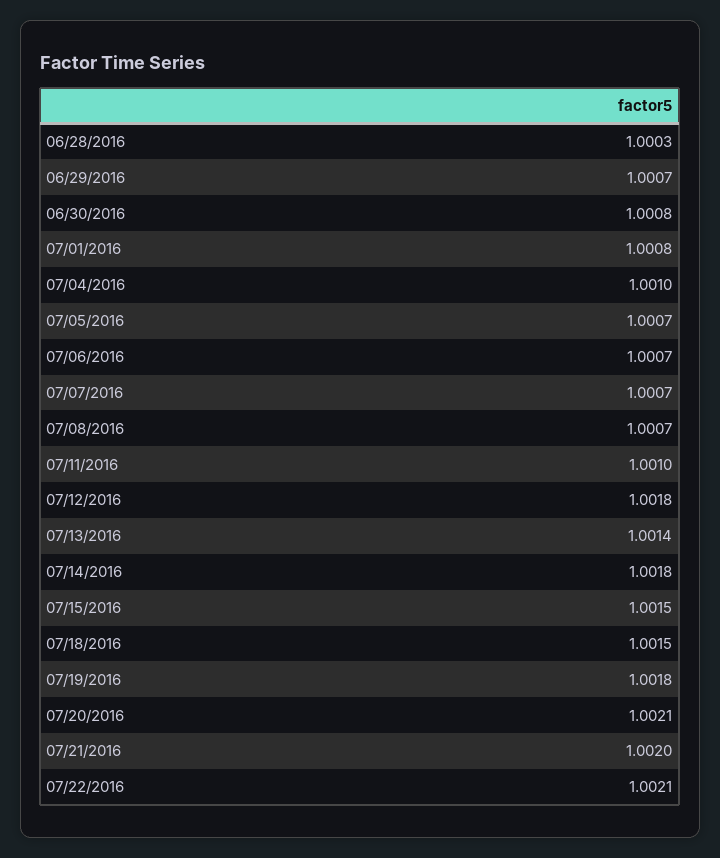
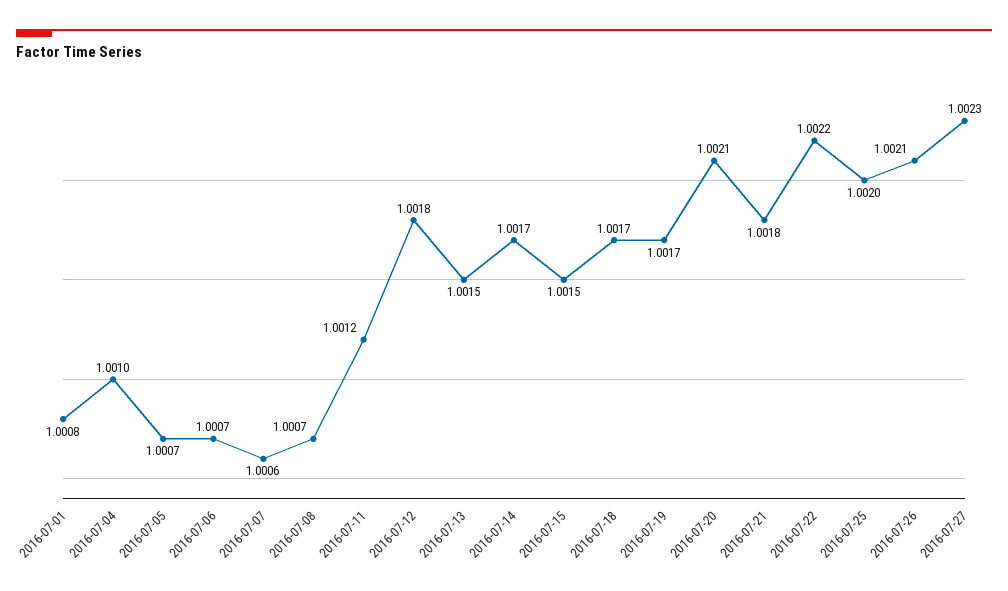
06/28/2016: 1.0003 -> none
06/29/2016: 1.0007 -> none
06/30/2016: 1.0008 -> none
07/07/2016: 1.0007 -> 1.0006
07/11/2016: 1.001 -> 1.0012
07/13/2016: 1.0014 -> 1.0015
07/14/2016: 1.0018 -> 1.0017
07/18/2016: 1.0015 -> 1.0017
07/19/2016: 1.0018 -> 1.0017
07/21/2016: 1.002 -> 1.0018
07/22/2016: 1.0021 -> 1.0022
2016-07-25: none -> 1.002
2016-07-26: none -> 1.0021
2016-07-27: none -> 1.0023

